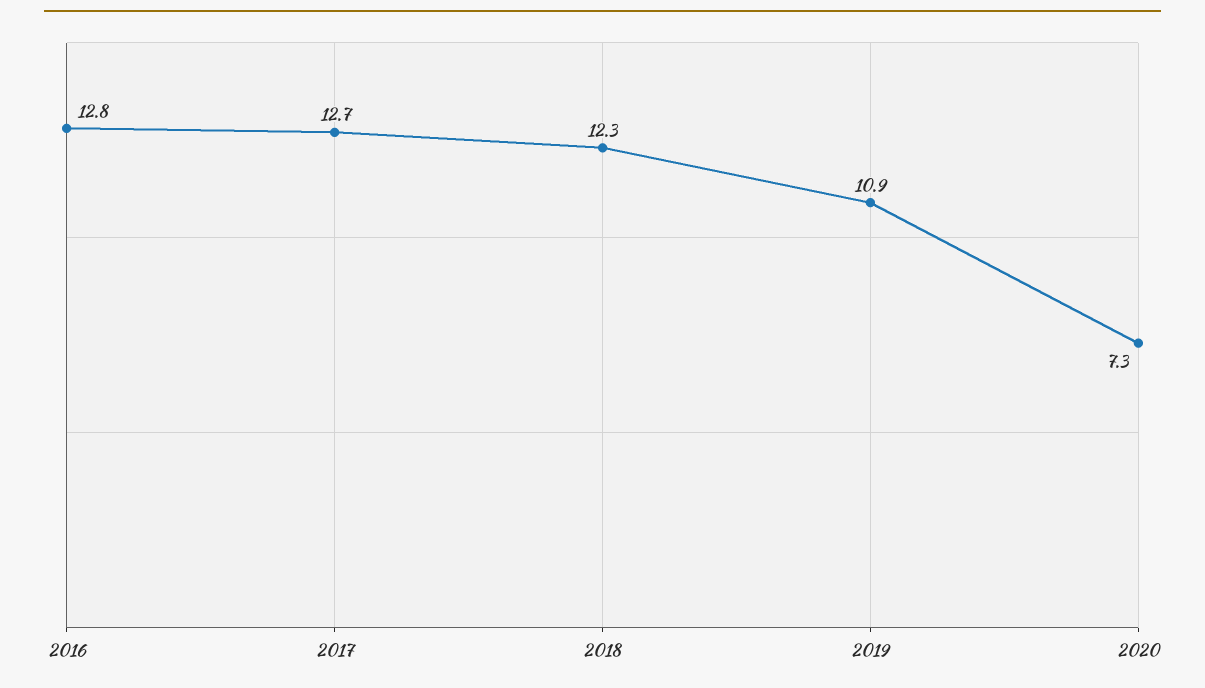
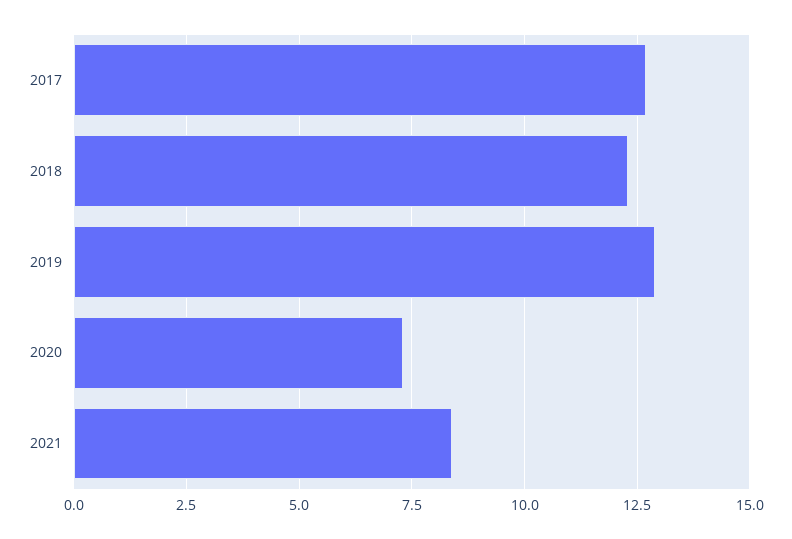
2016: 12.8 -> none
2019: 10.9 -> 13
2021: none -> 8.5

